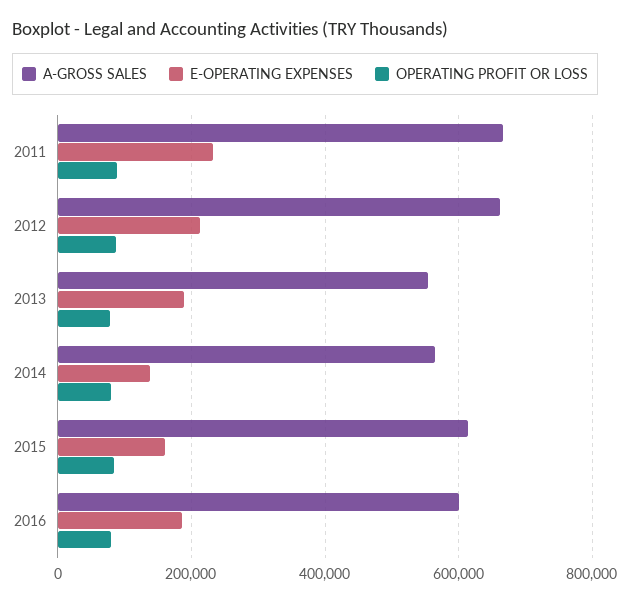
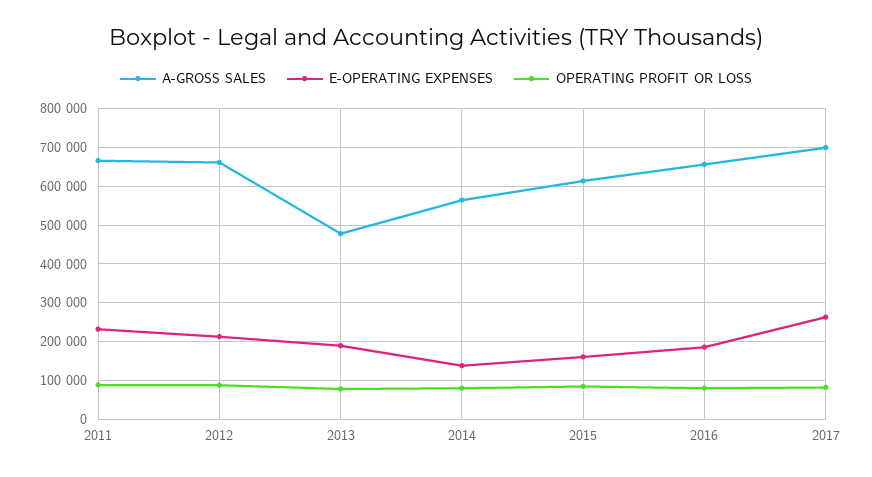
A-GROSS SALES, 2013: 560000 -> 480000
A-GROSS SALES, 2016: 600000 -> 660000
A-GROSS SALES, 2017: none -> 700000
E-OPERATING EXPENSES, 2017: none -> 260000
OPERATING PROFIT OR LOSS, 2017: none -> 80000

